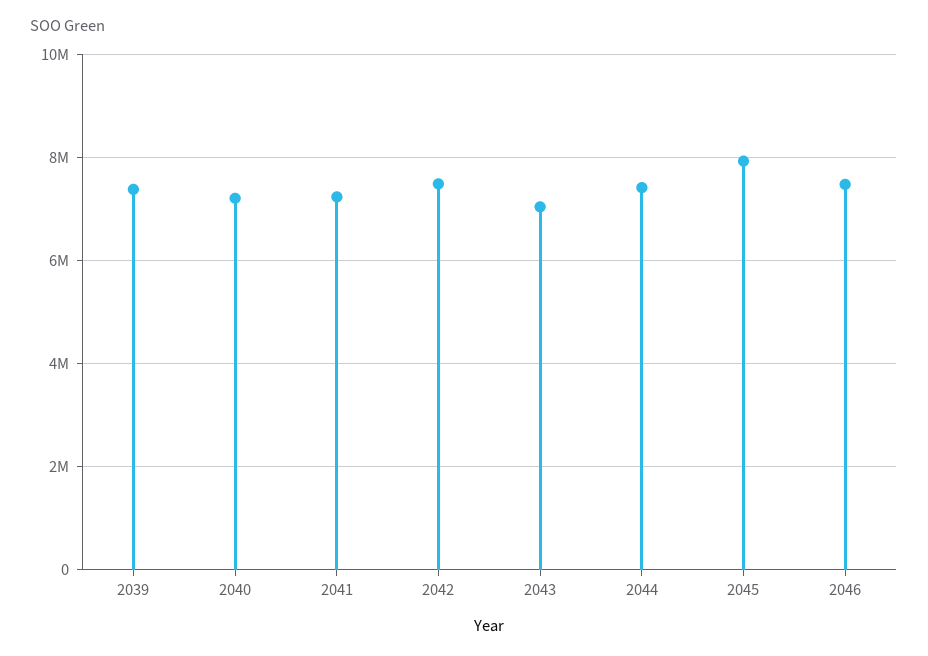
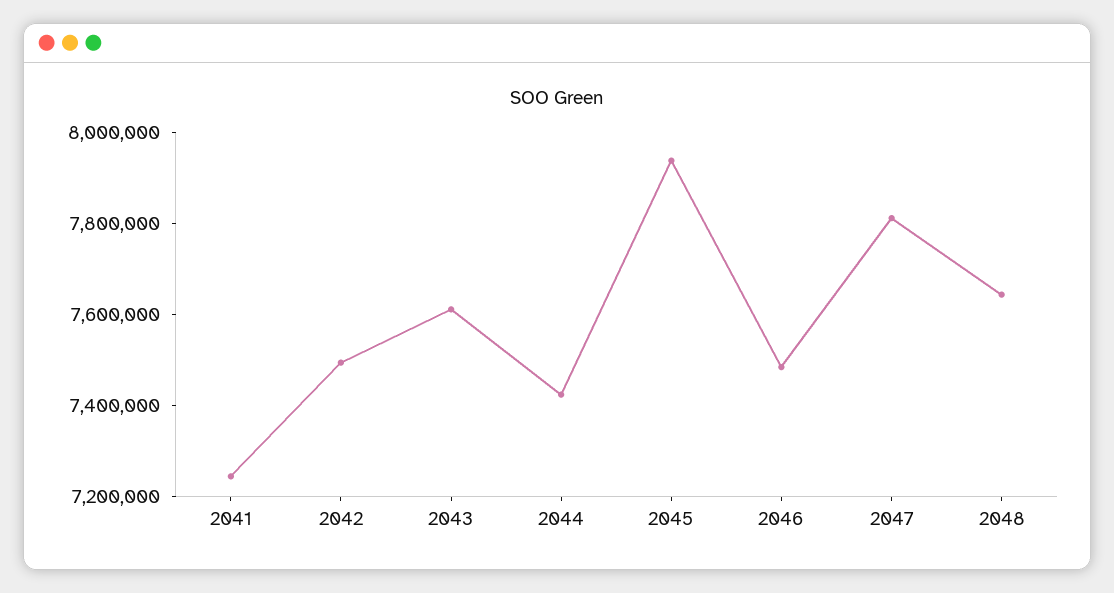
2039: 7400000 -> none
2040: 7200000 -> none
2043: 7000000 -> 7600000
2047: none -> 7800000
2048: none -> 7650000

